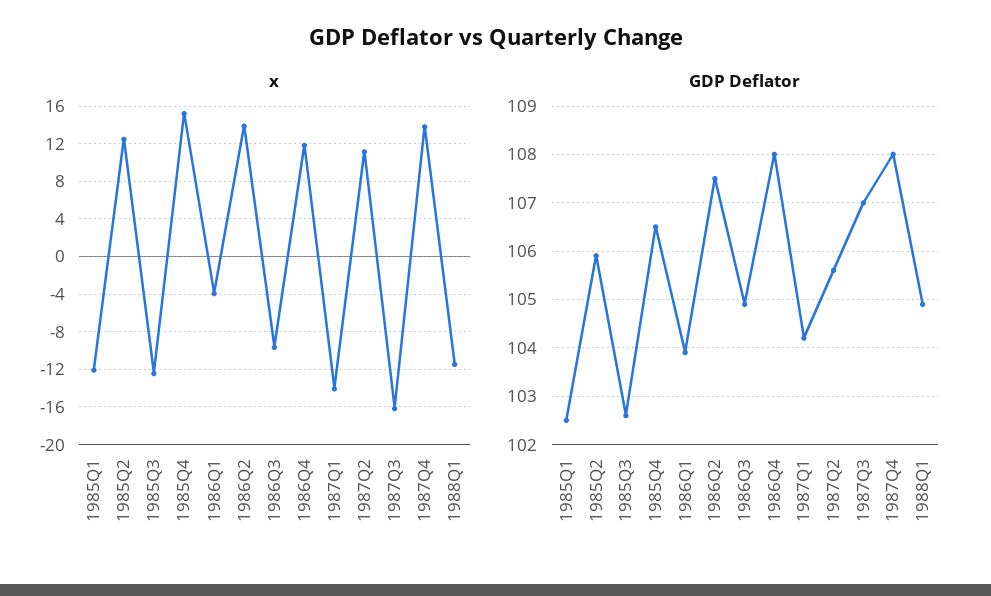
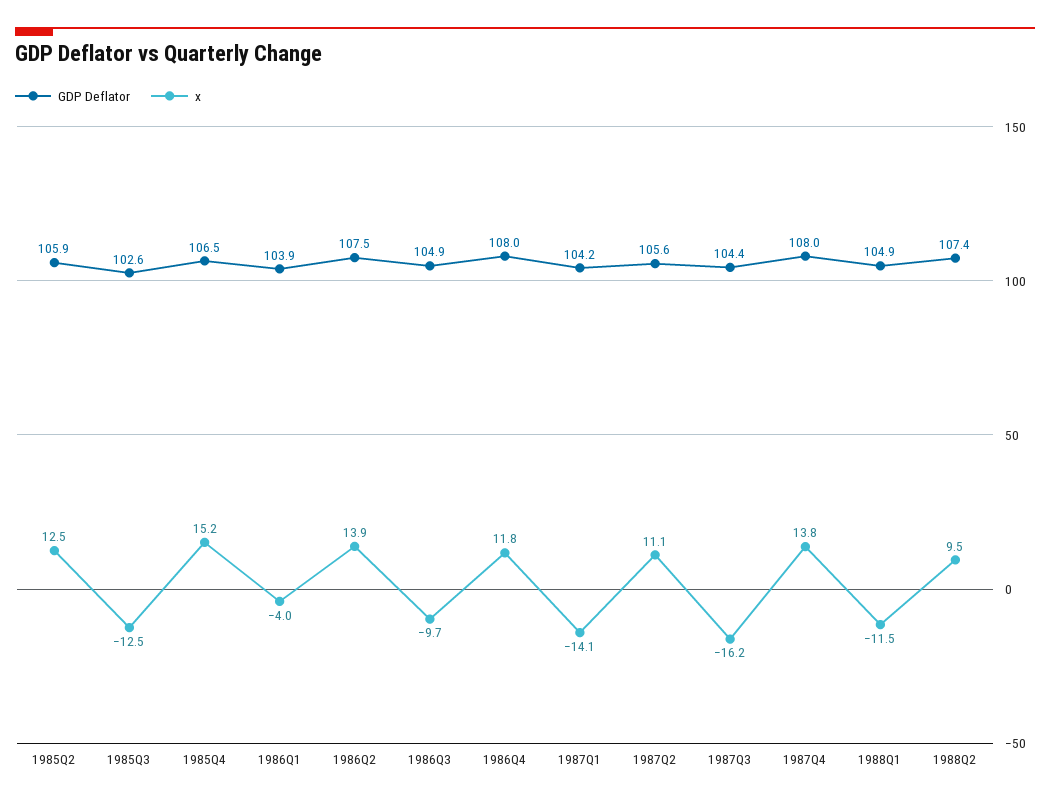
x, 1985Q1: -12 -> none
GDP Deflator, 1985Q1: 102.5 -> none
GDP Deflator, 1987Q3: 107 -> 104.4
GDP Deflator, 1988Q2: none -> 107.4
x, 1988Q2: none -> 9.5

